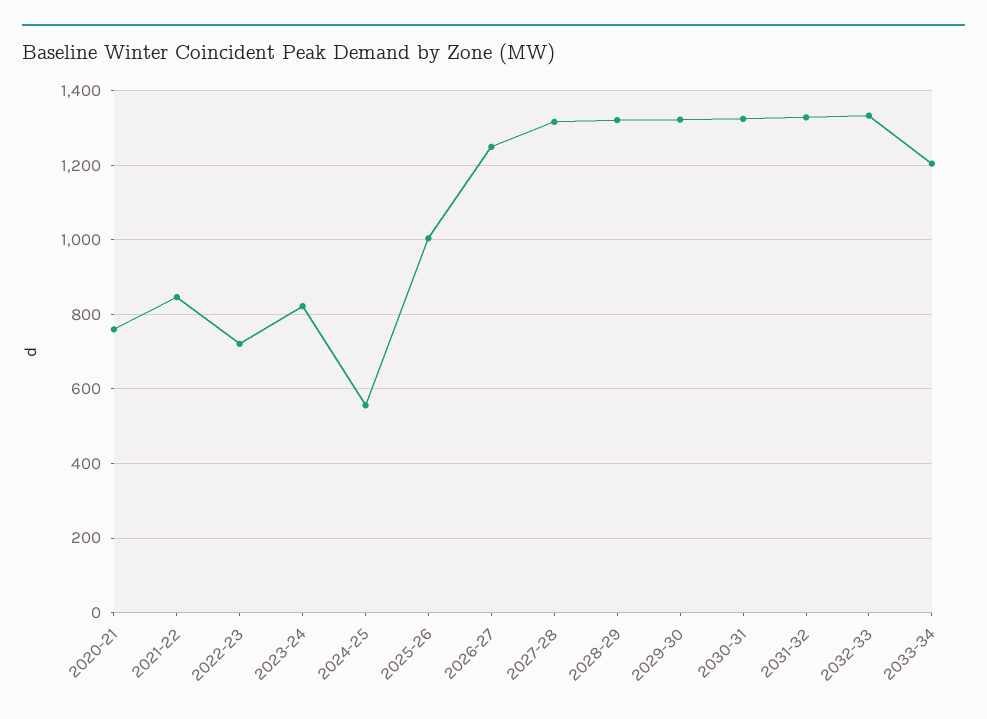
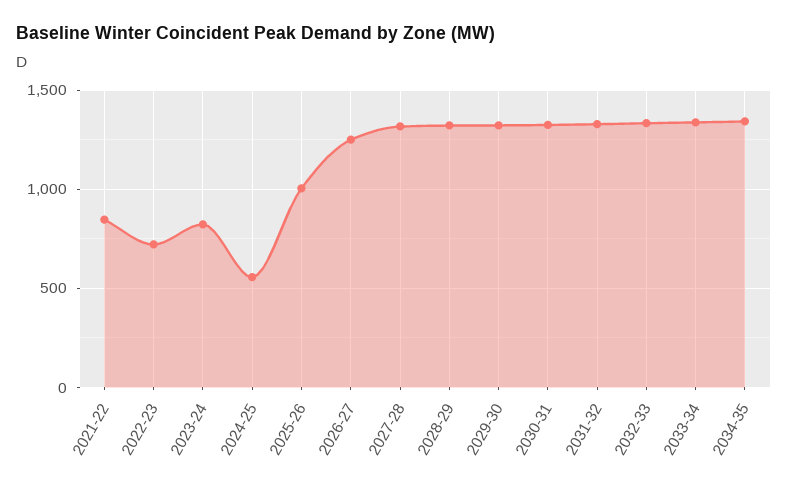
2020-21: 760 -> none
2033-34: 1200 -> 1350
2034-35: none -> 1350

